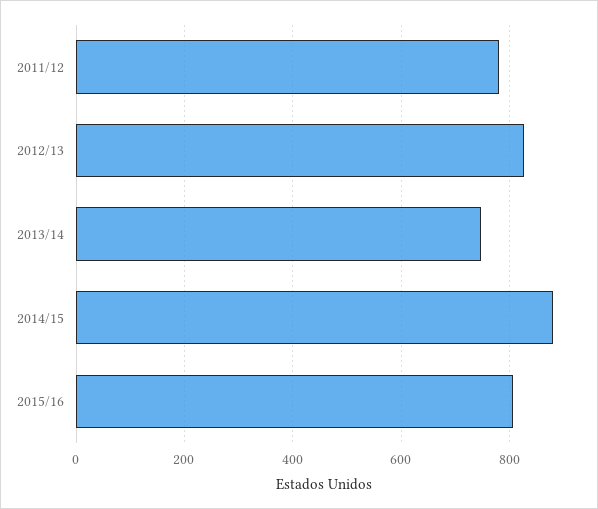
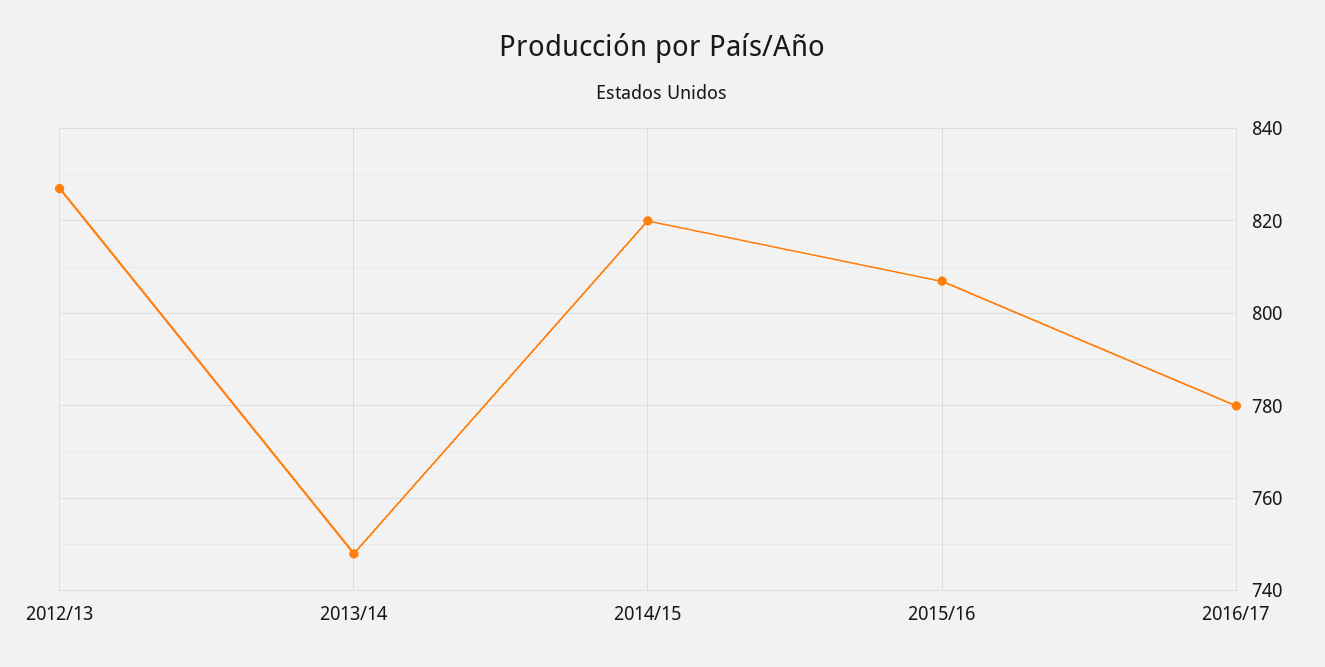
2011/12: 780 -> none
2014/15: 880 -> 820
2016/17: none -> 780

